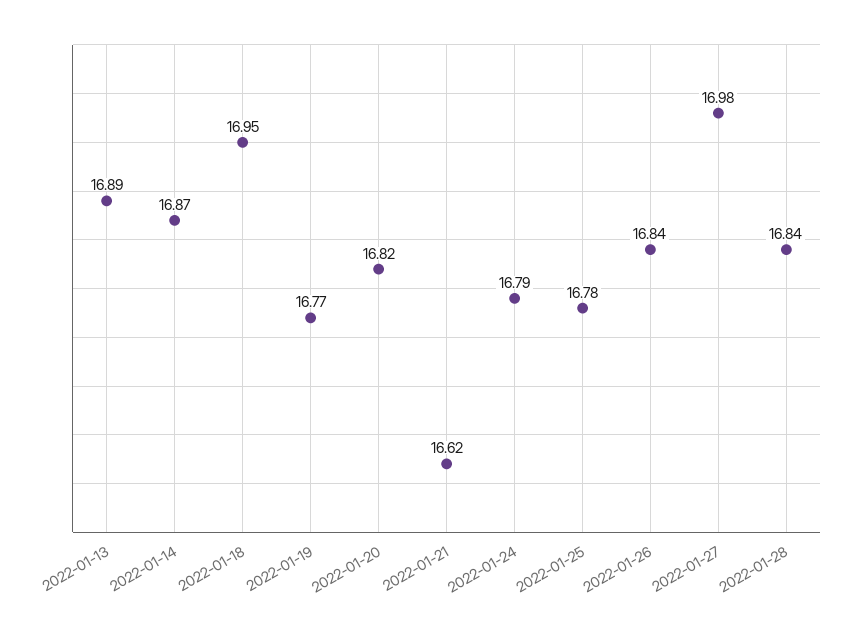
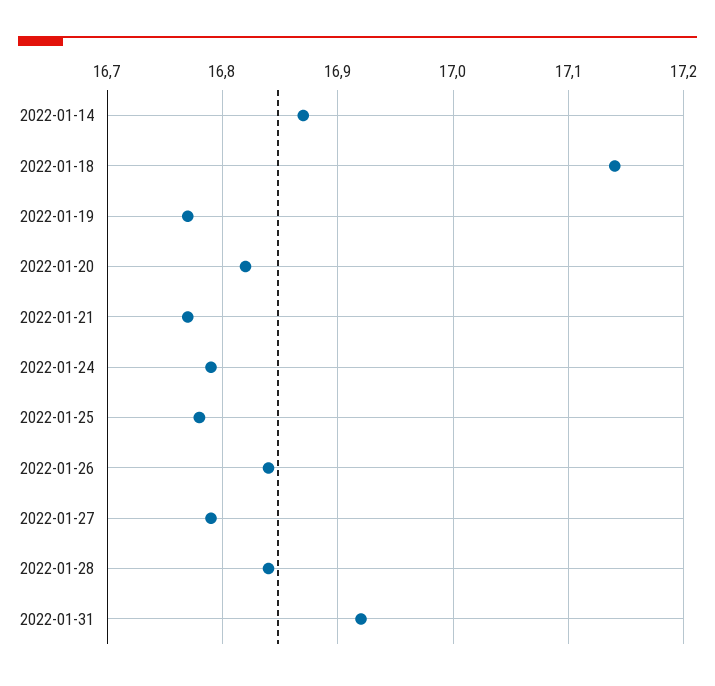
2022-01-13: 16.89 -> none
2022-01-18: 16.95 -> 17.14
2022-01-21: 16.62 -> 16.77
2022-01-27: 16.98 -> 16.79
2022-01-31: none -> 16.92

